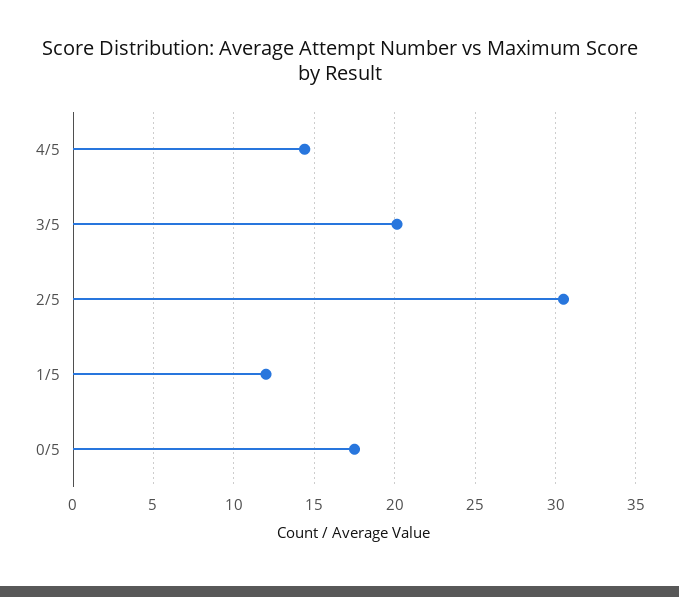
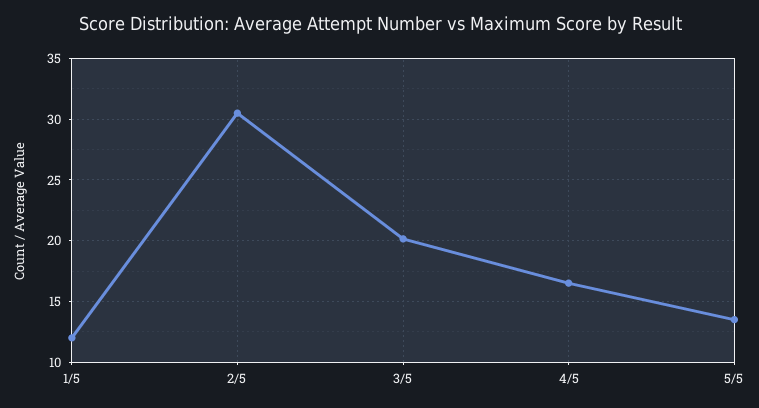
4/5: 14.5 -> 16.5
0/5: 17.5 -> none
5/5: none -> 13.5

